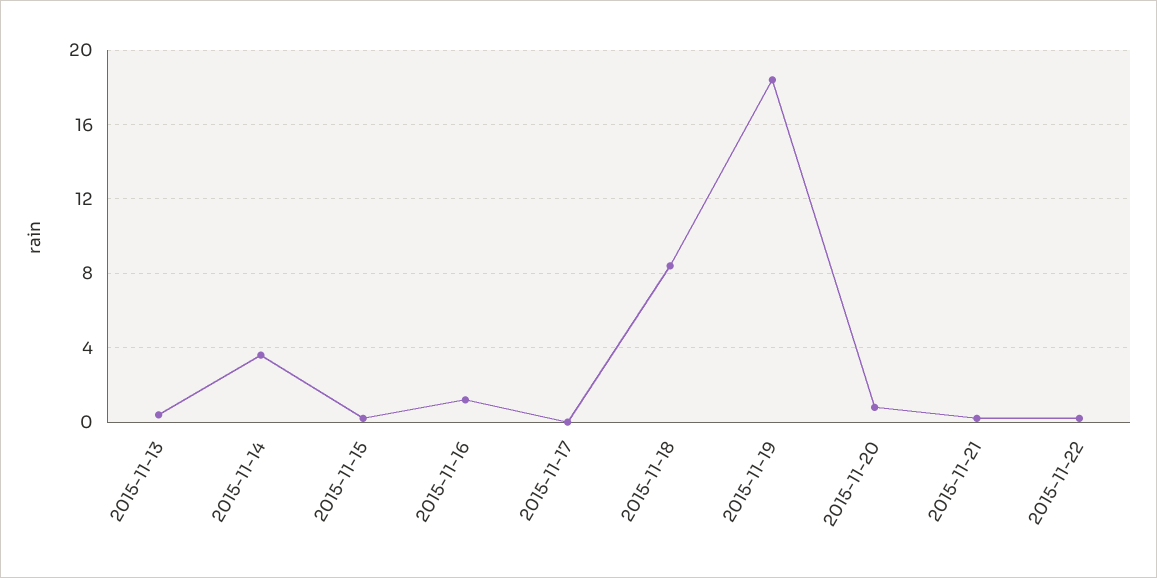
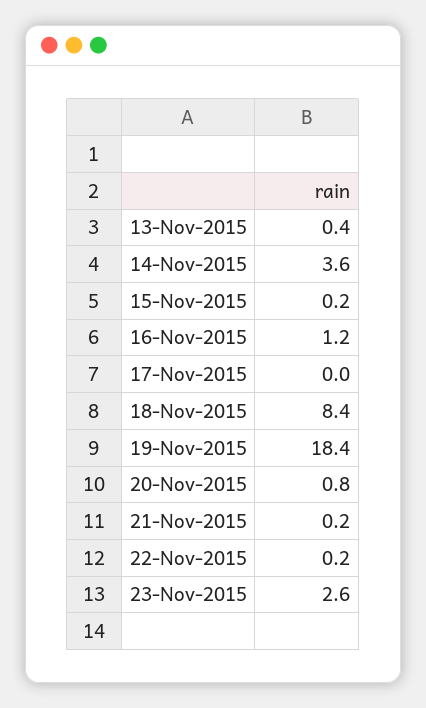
23-Nov-2015: none -> 2.6

